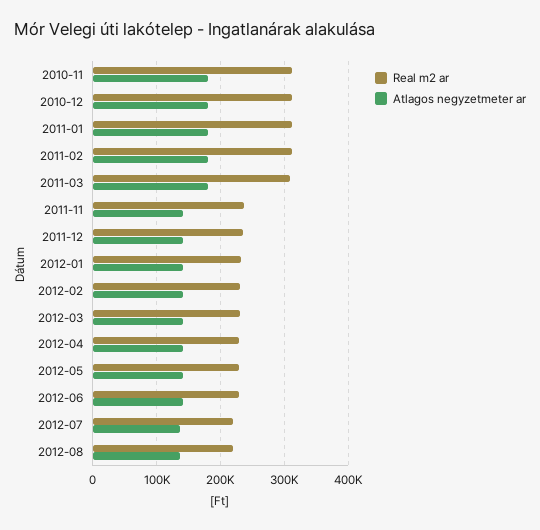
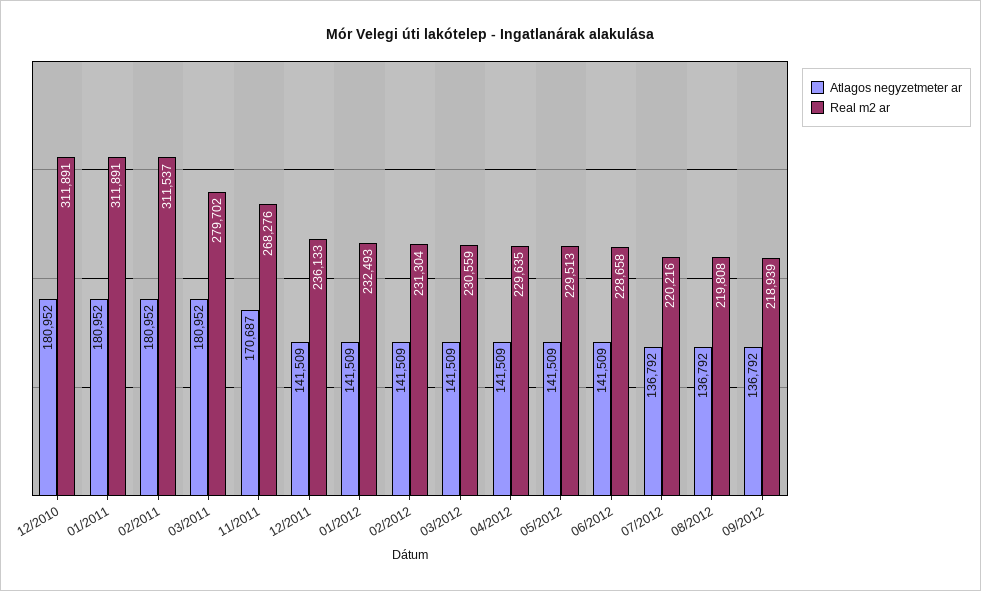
Real m2 ar, 2010-11: 310000 -> none
Atlagos negyzetmeter ar, 2010-11: 180000 -> none
Real m2 ar, 2011-03: 310000 -> 279702
Real m2 ar, 2011-11: 240000 -> 268276
Atlagos negyzetmeter ar, 2011-11: 140000 -> 170687
Atlagos negyzetmeter ar, 09/2012: none -> 136792
Real m2 ar, 09/2012: none -> 218939

